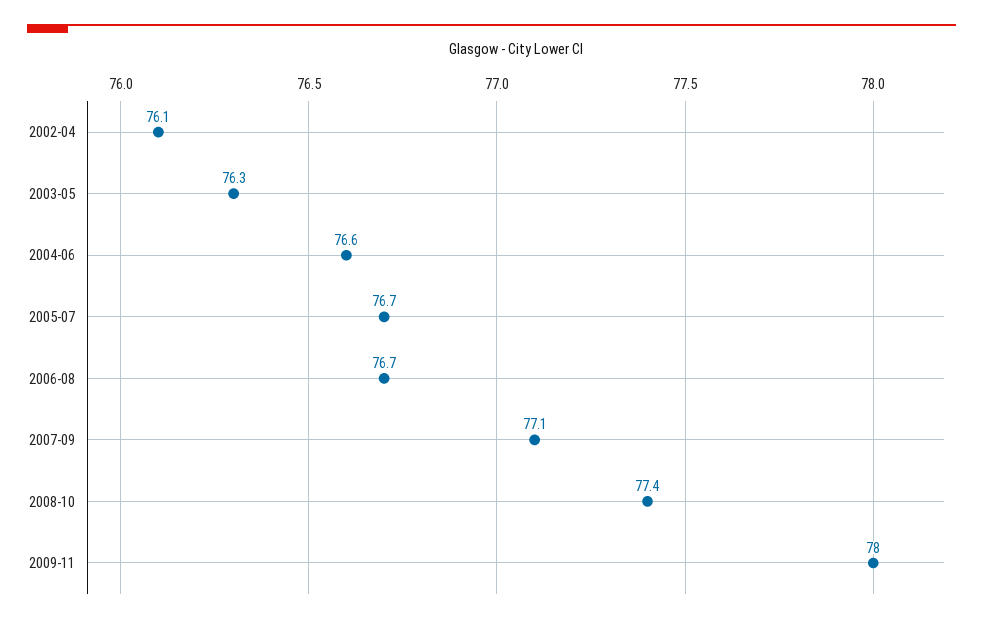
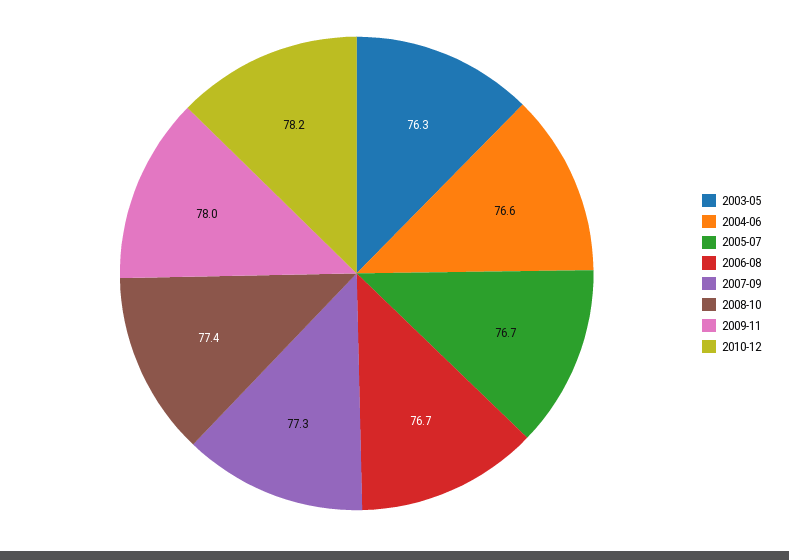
2002-04: 76.1 -> none
2007-09: 77.1 -> 77.3
2010-12: none -> 78.2

